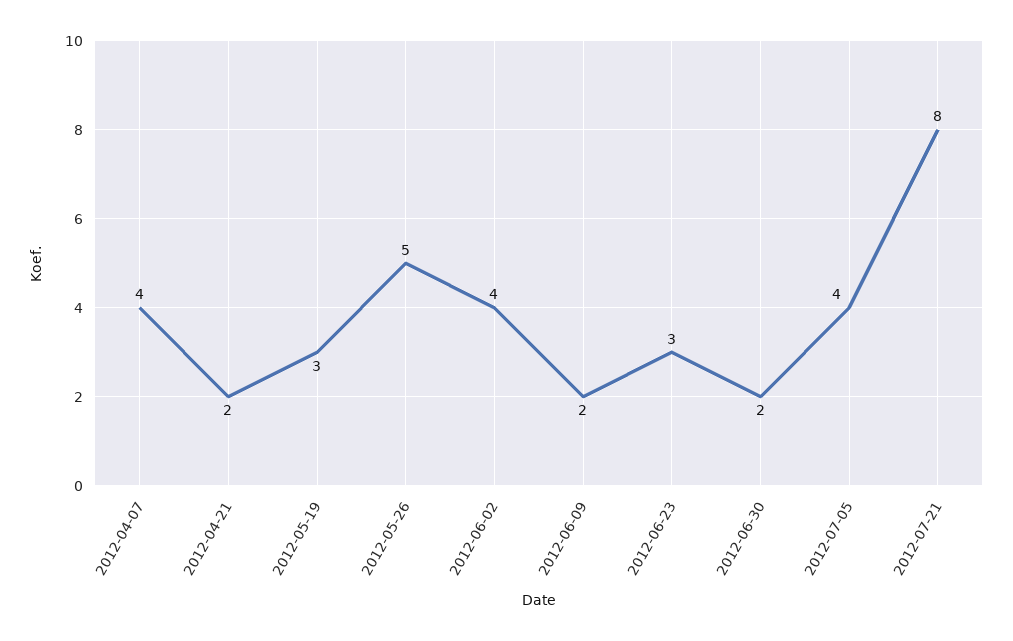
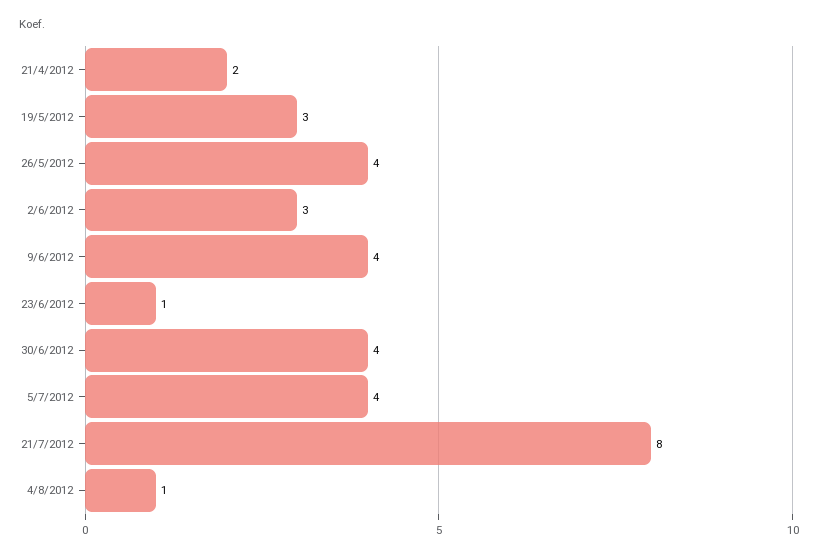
2012-04-07: 4 -> none
2012-05-26: 5 -> 4
2012-06-02: 4 -> 3
2012-06-09: 2 -> 4
2012-06-23: 3 -> 1
2012-06-30: 2 -> 4
4/8/2012: none -> 1

